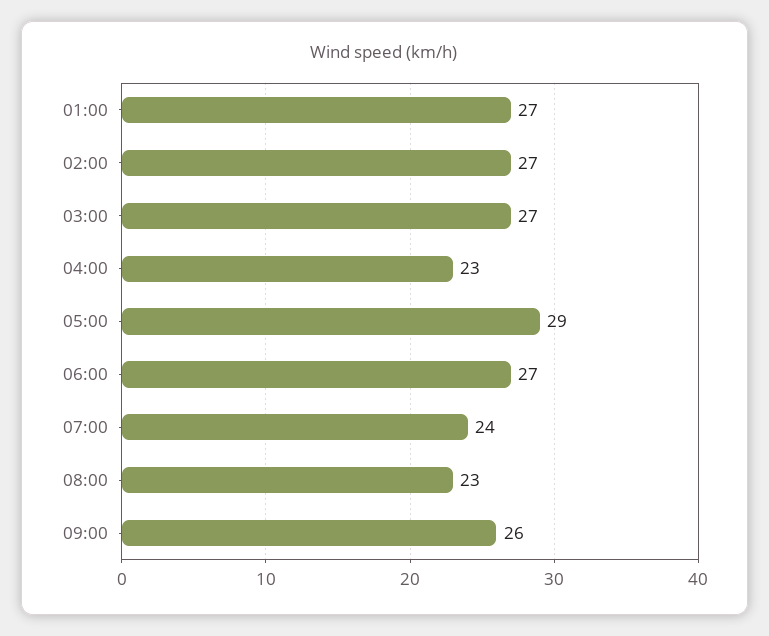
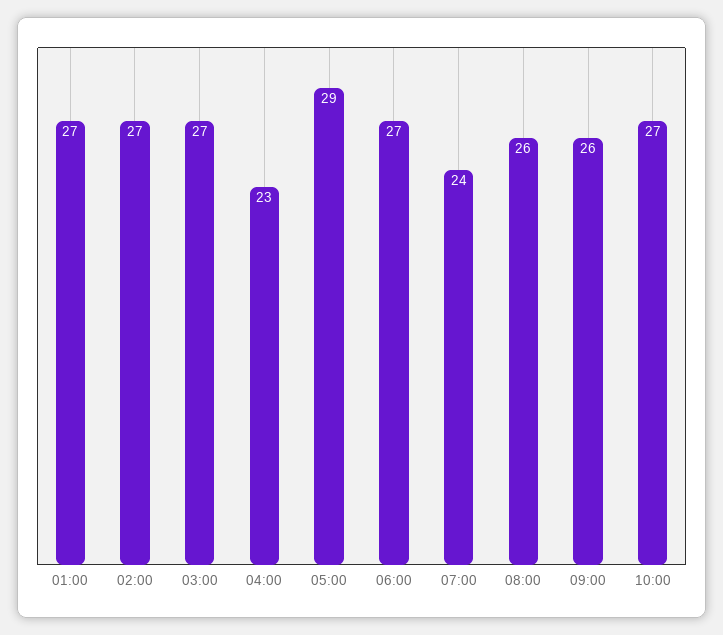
08:00: 23 -> 26
10:00: none -> 27

